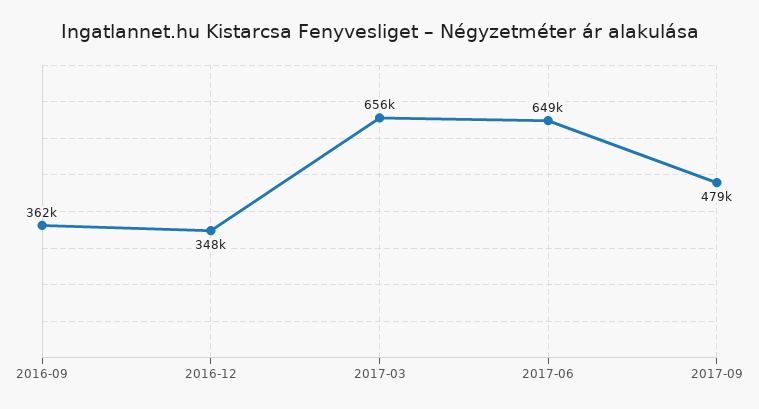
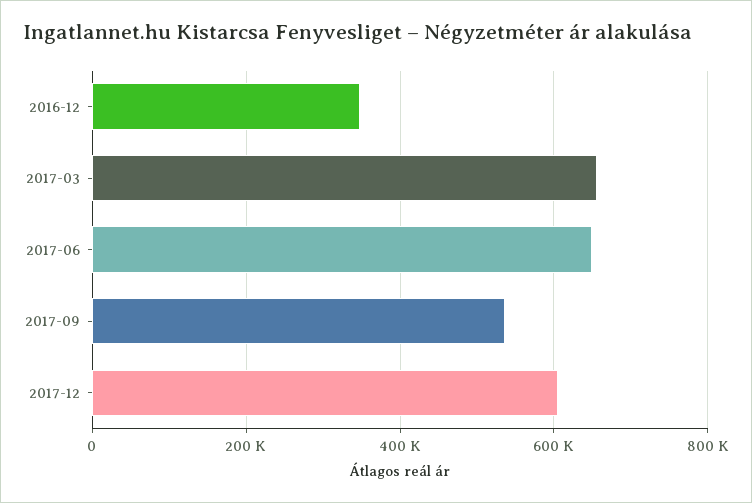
2016-09: 362000 -> none
2017-09: 479000 -> 540000
2017-12: none -> 600000

